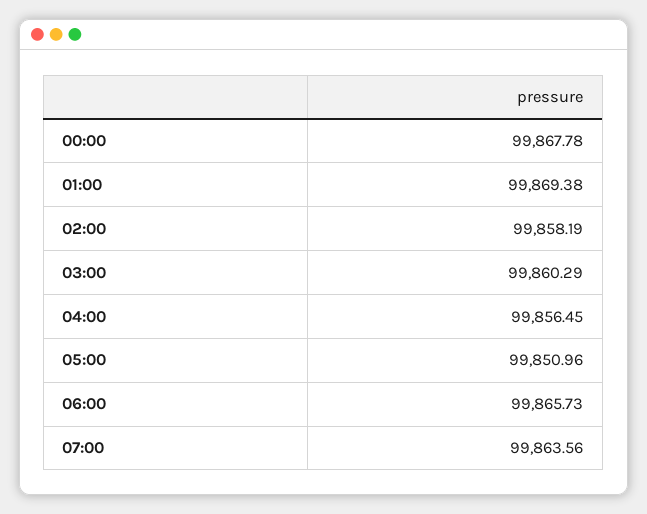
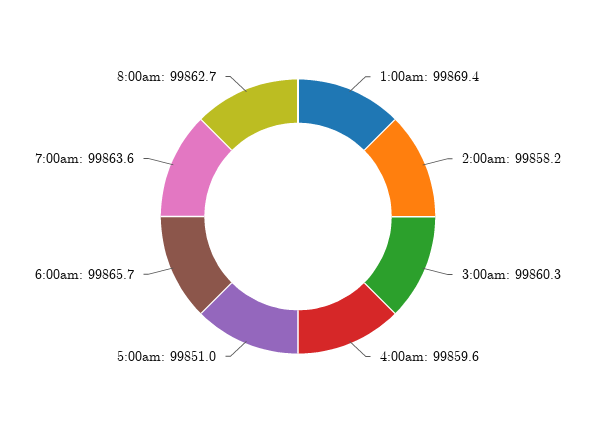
00:00: 99867.78 -> none
04:00: 99856.45 -> 99859.6
8:00am: none -> 99862.7

